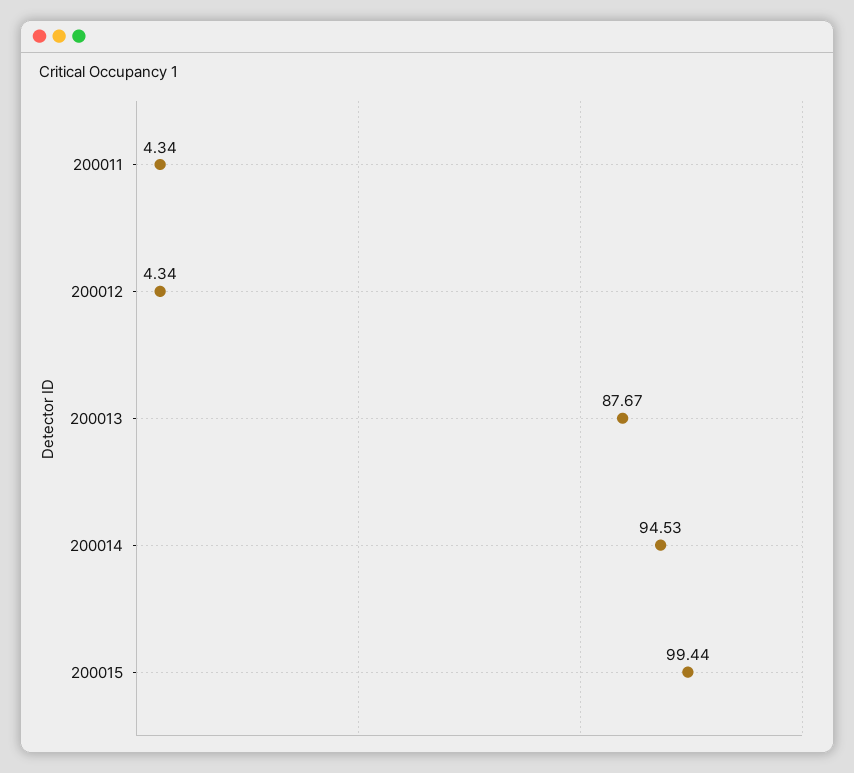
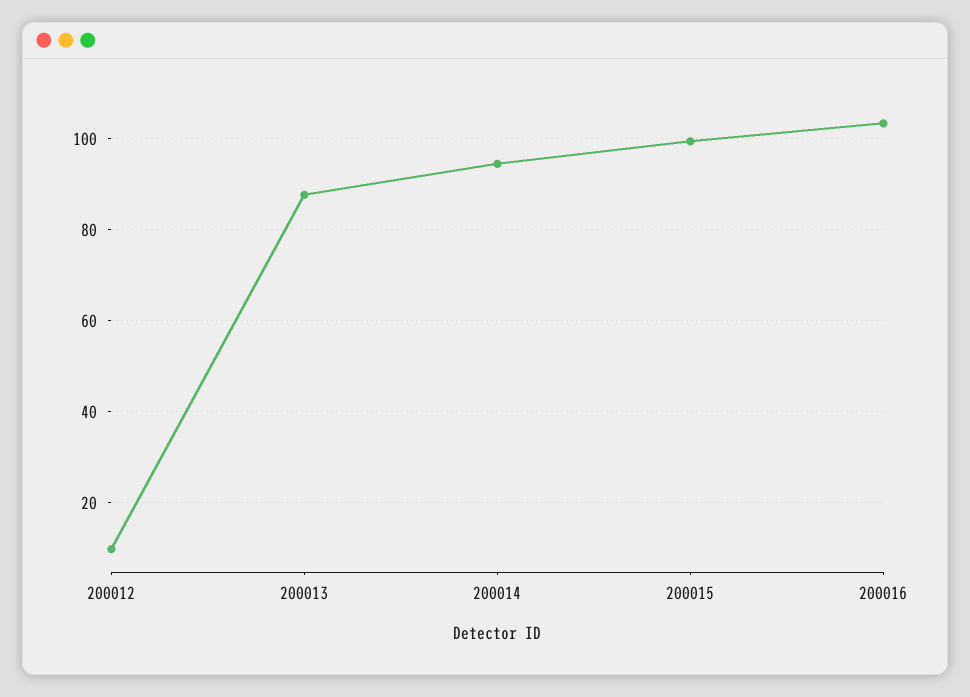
200011: 4.34 -> none
200012: 4.34 -> 10
200016: none -> 104

